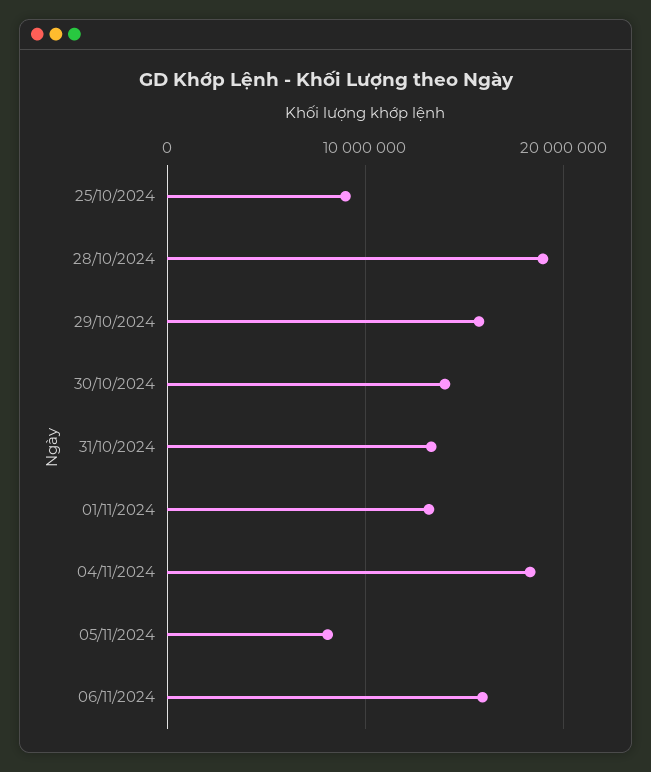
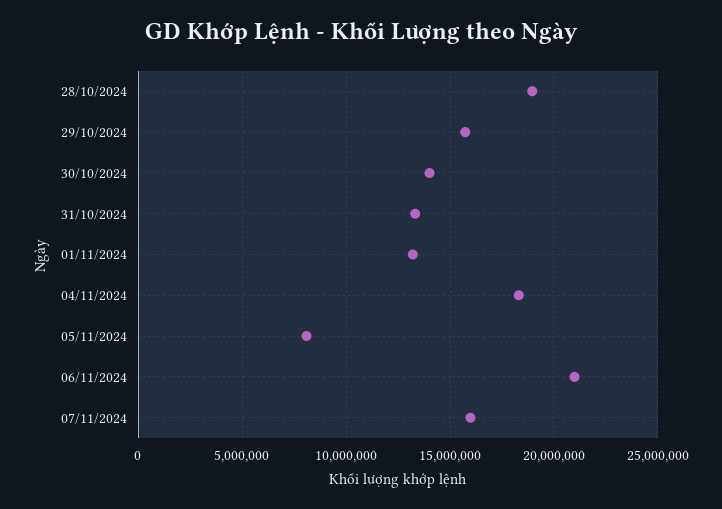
25/10/2024: 9000000 -> none
06/11/2024: 16000000 -> 21000000
07/11/2024: none -> 16000000

